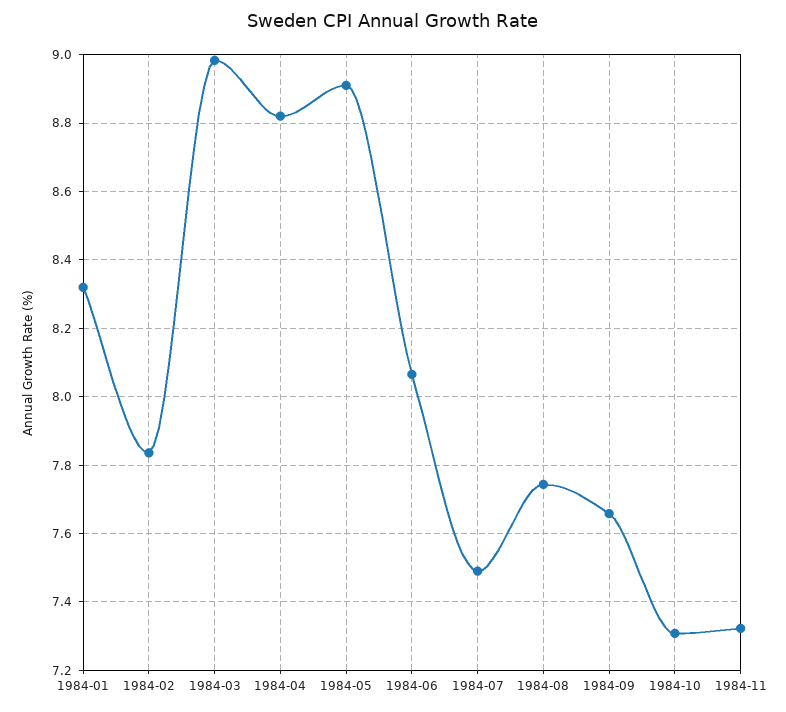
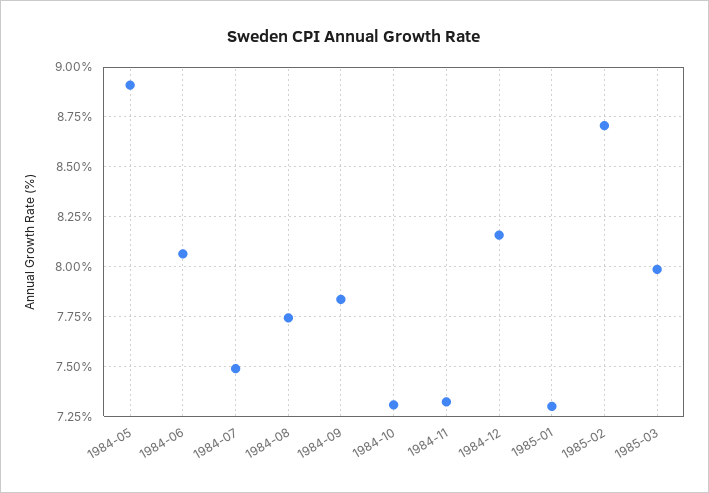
1984-01: 8.32 -> none
1984-02: 7.84 -> none
1984-03: 8.98 -> none
1984-04: 8.82 -> none
1984-09: 7.66 -> 7.85
1984-12: none -> 8.15
1985-01: none -> 7.3
1985-02: none -> 8.7
1985-03: none -> 8

